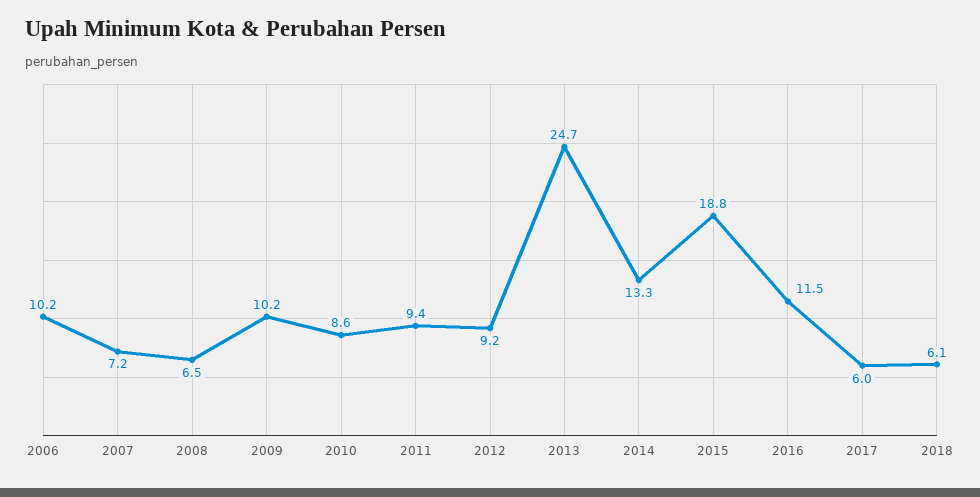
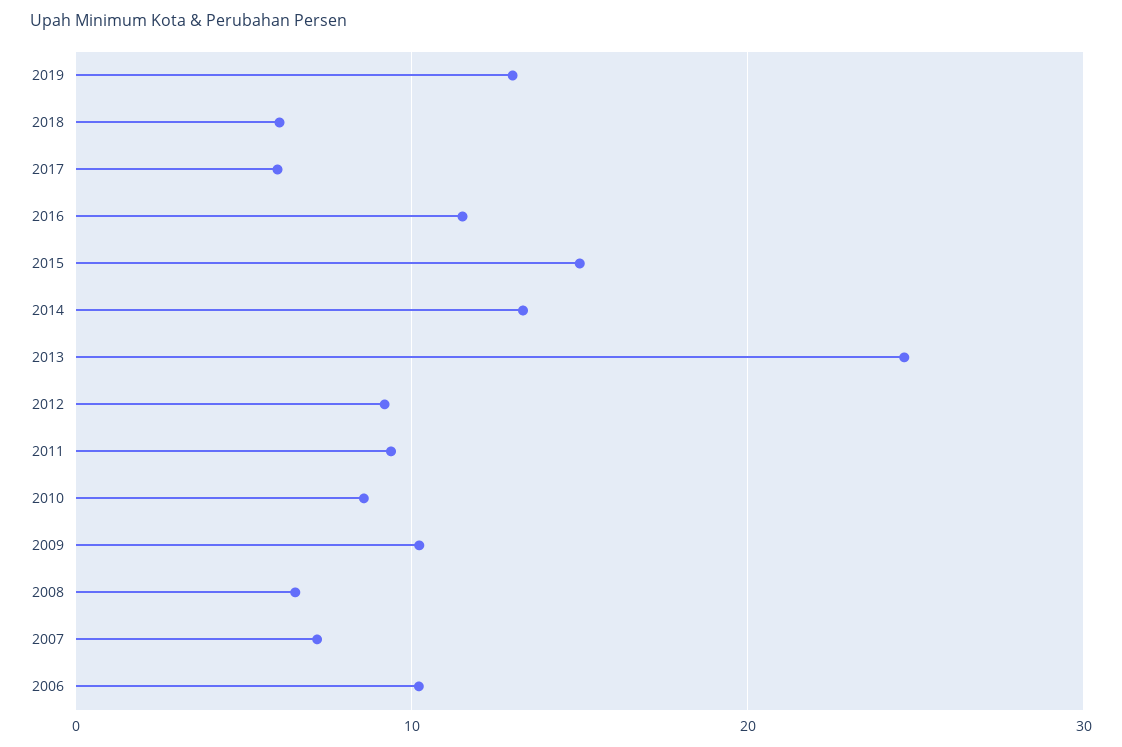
2015: 18.8 -> 15
2019: none -> 13

